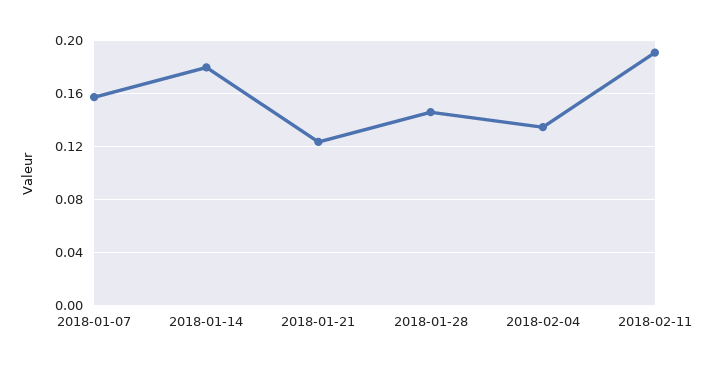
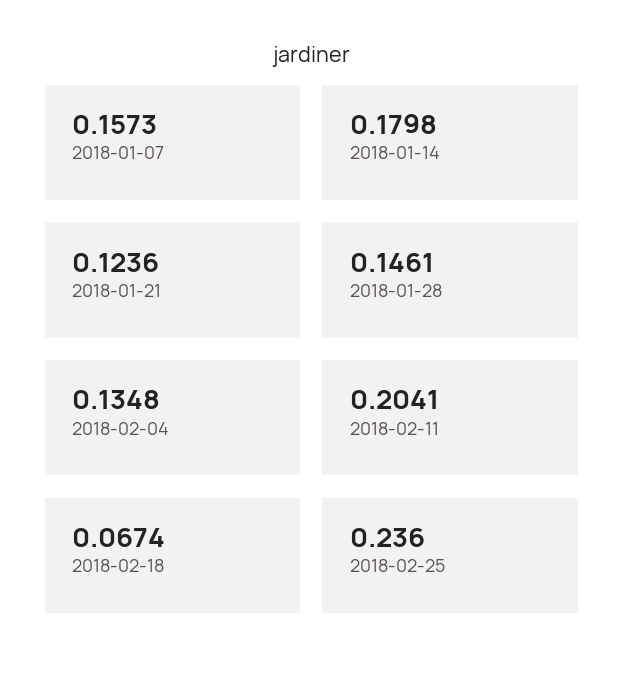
2018-02-11: 0.19 -> 0.2041
2018-02-18: none -> 0.0674
2018-02-25: none -> 0.236

